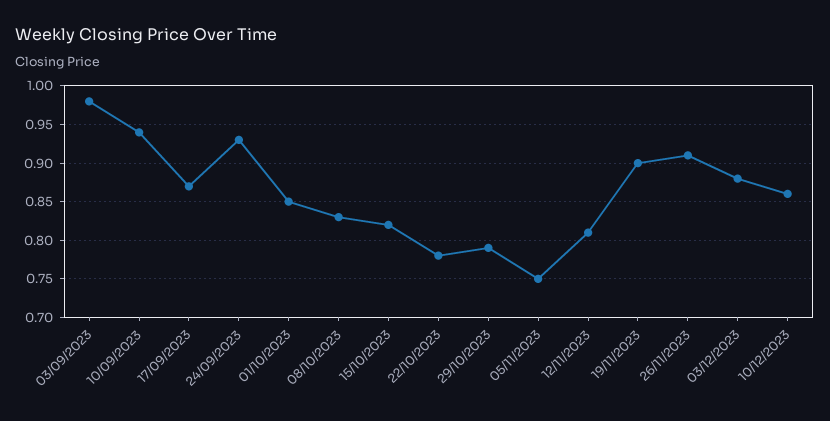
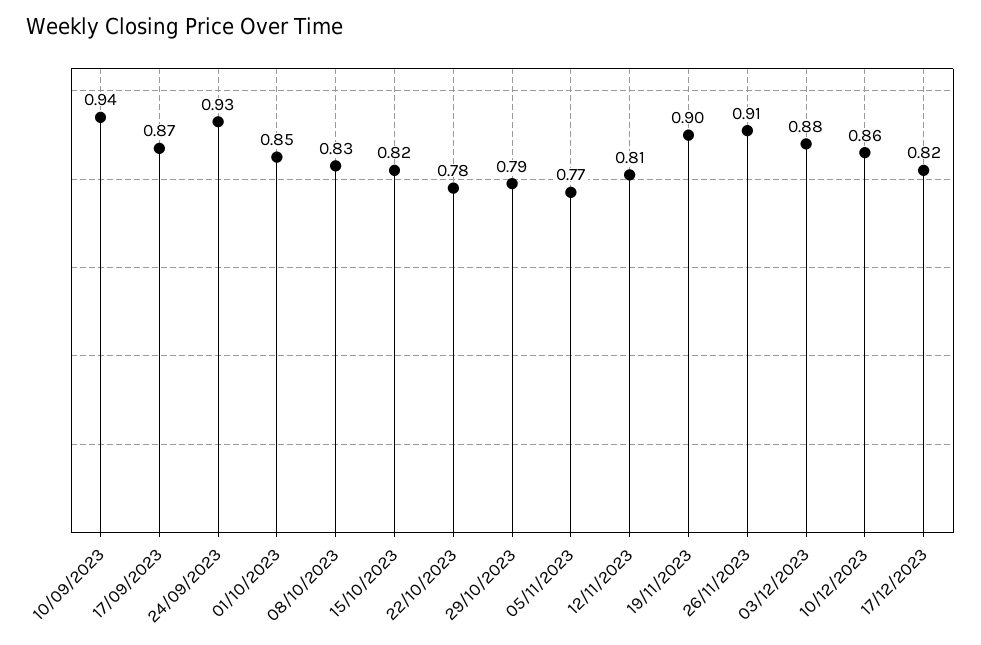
03/09/2023: 0.98 -> none
05/11/2023: 0.75 -> 0.77
17/12/2023: none -> 0.82

